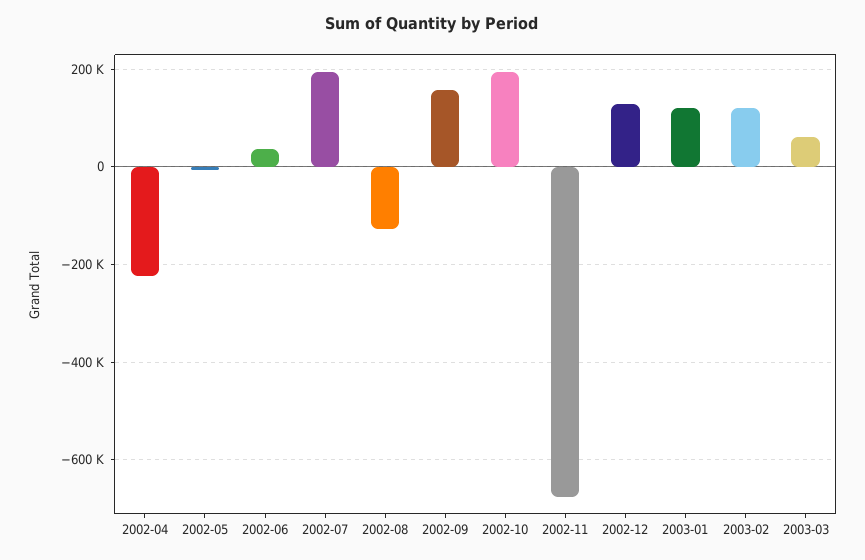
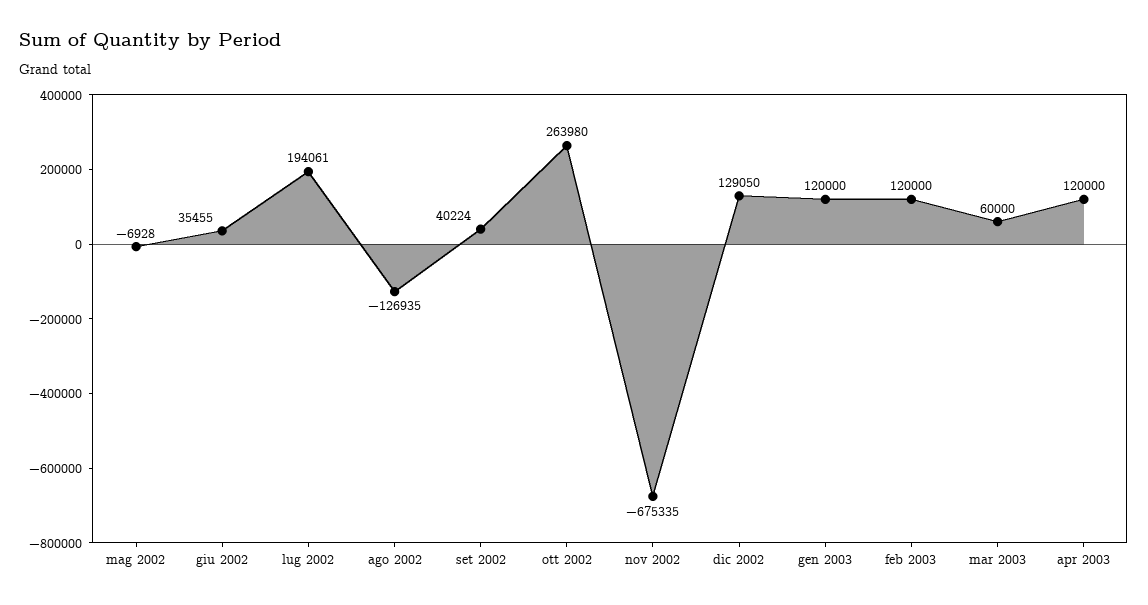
2002-04: -220000 -> none
2002-09: 160000 -> 40224
2002-10: 200000 -> 263980
apr 2003: none -> 120000

